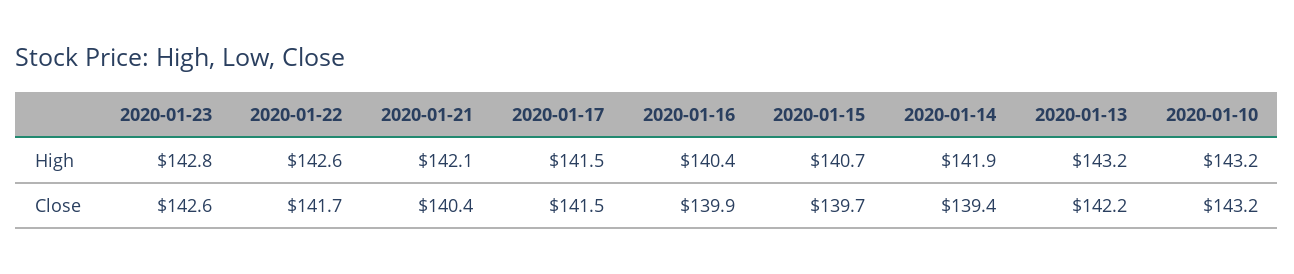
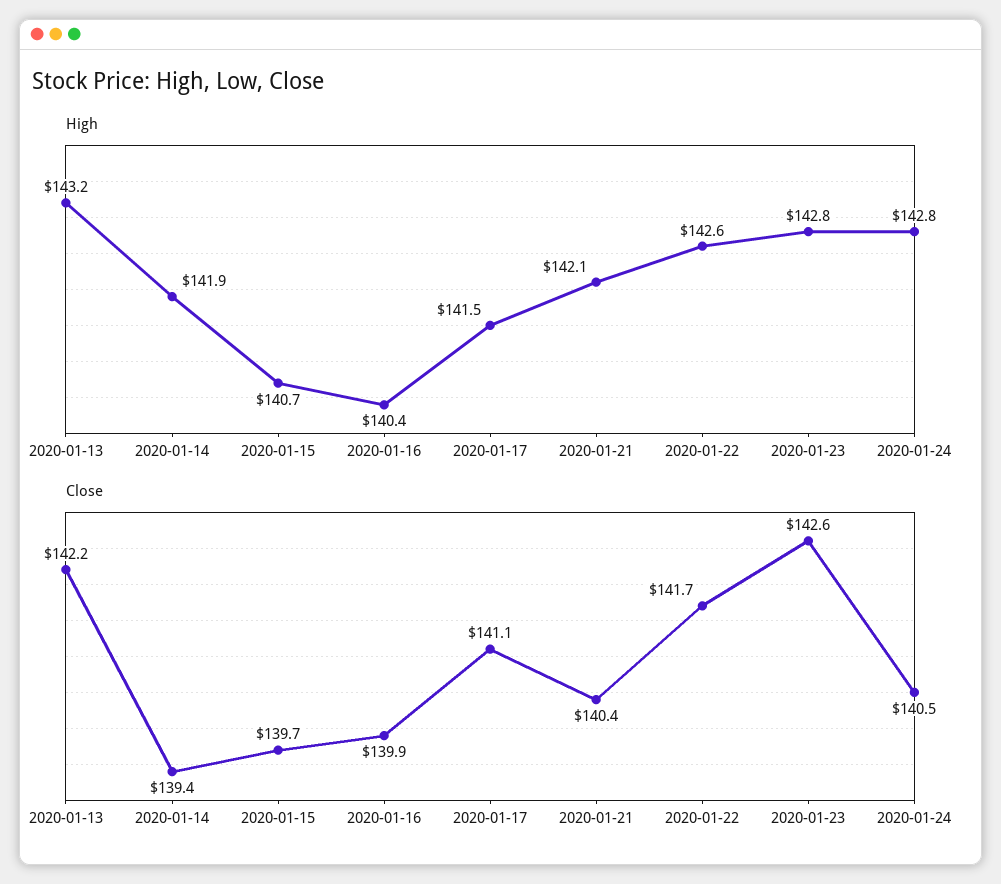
High, 2020-01-10: 143.2 -> none
Close, 2020-01-17: 141.5 -> 141.1
Close, 2020-01-10: 143.2 -> none
High, 2020-01-24: none -> 142.8
Close, 2020-01-24: none -> 140.5

